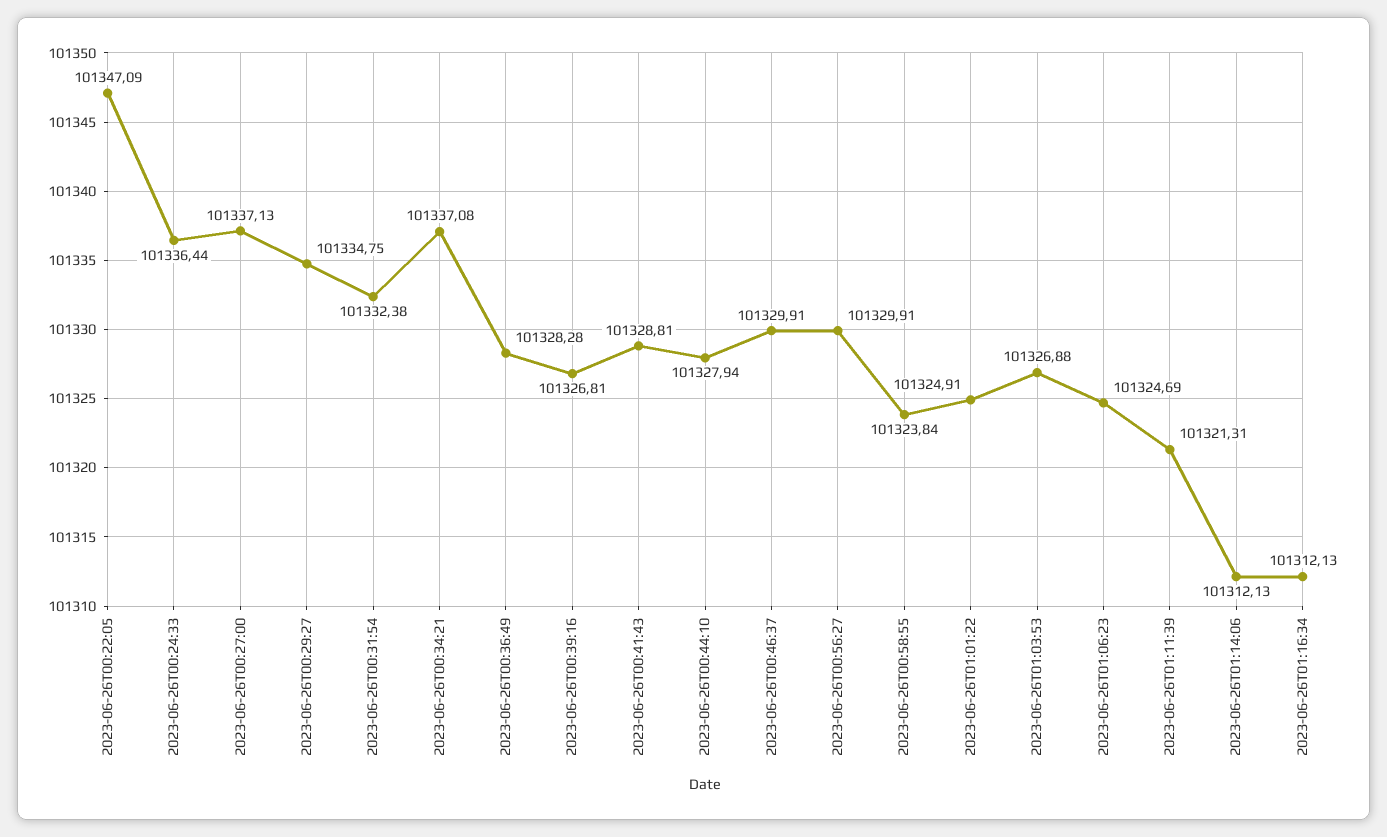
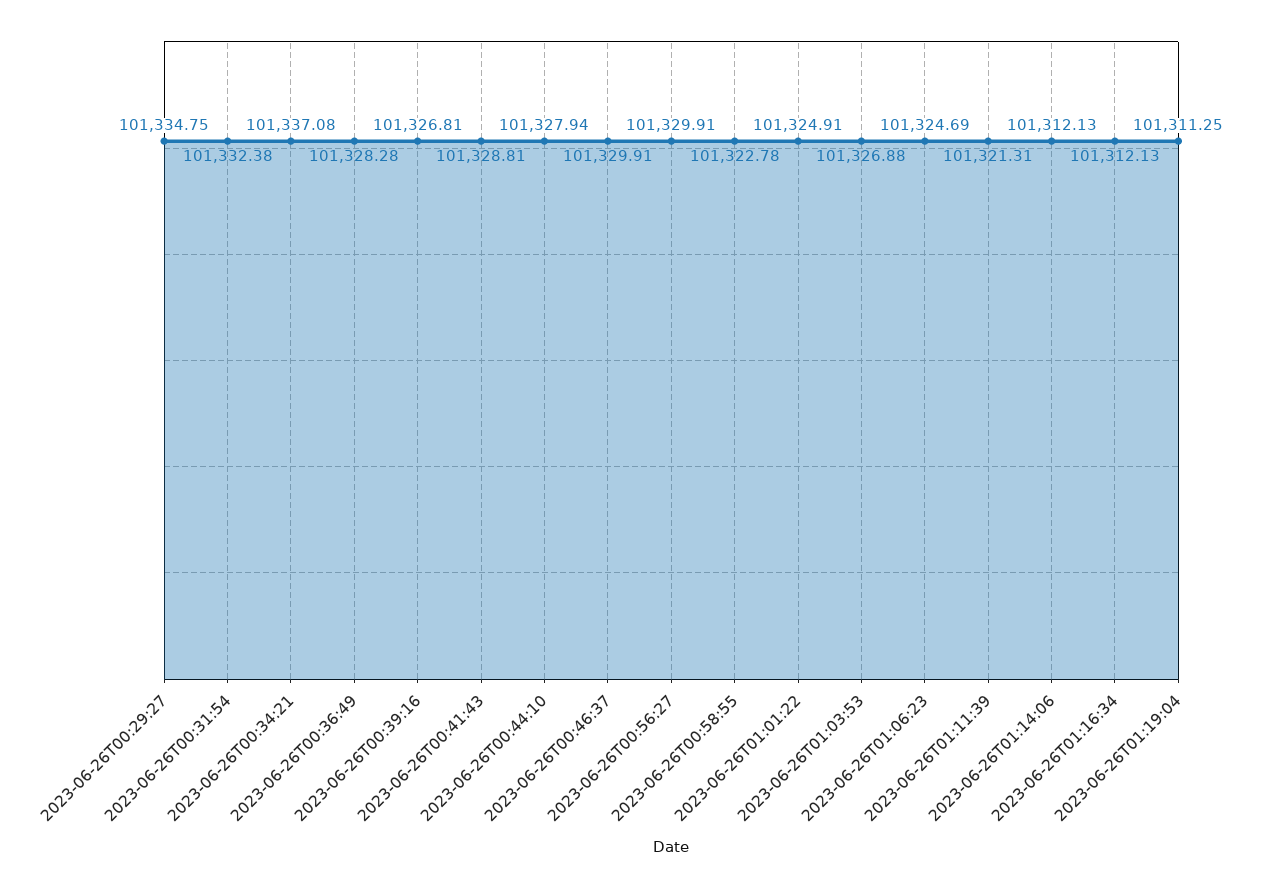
2023-06-26T00:22:05: 101347.09 -> none
2023-06-26T00:24:33: 101336.44 -> none
2023-06-26T00:27:00: 101337.13 -> none
2023-06-26T00:58:55: 101323.84 -> 101322.78
2023-06-26T01:19:04: none -> 101311.25

